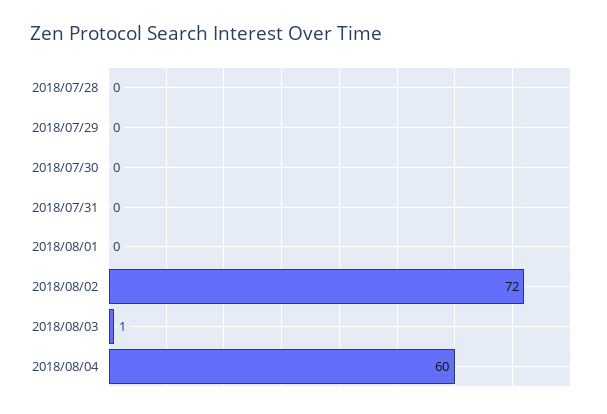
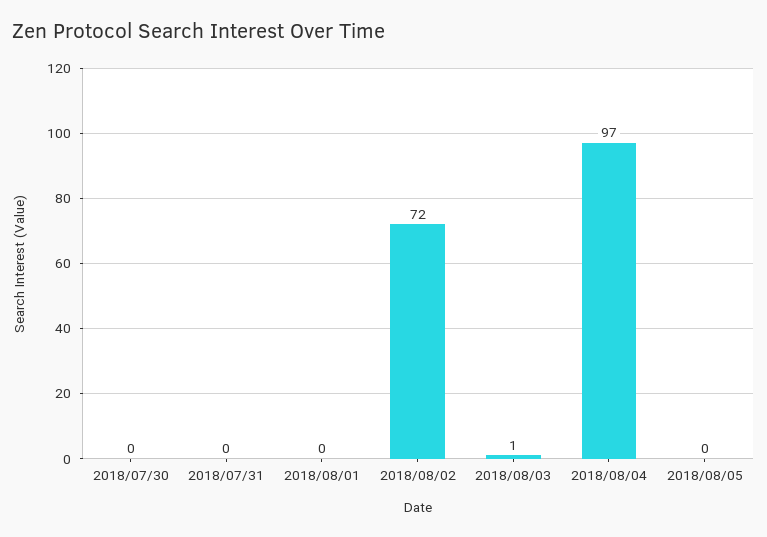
2018/07/28: 0 -> none
2018/07/29: 0 -> none
2018/08/04: 60 -> 97
2018/08/05: none -> 0

